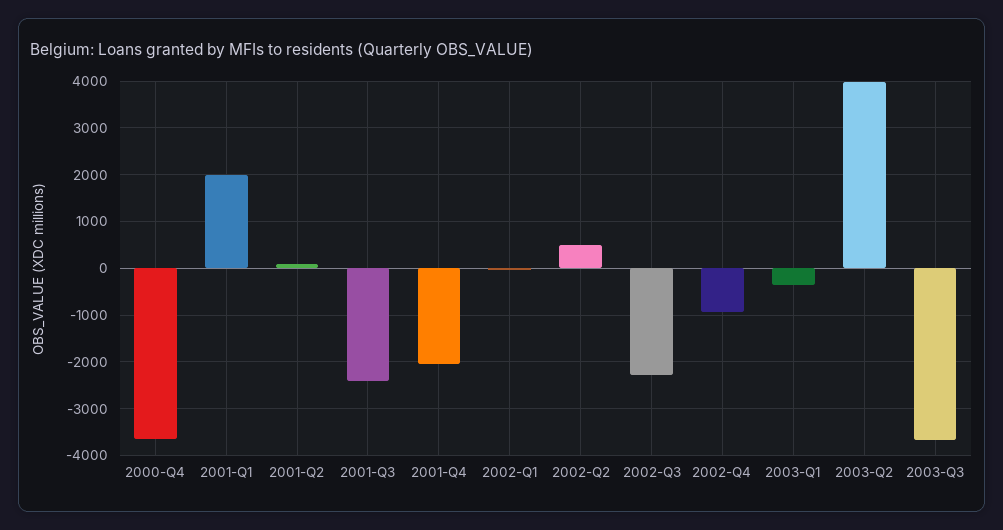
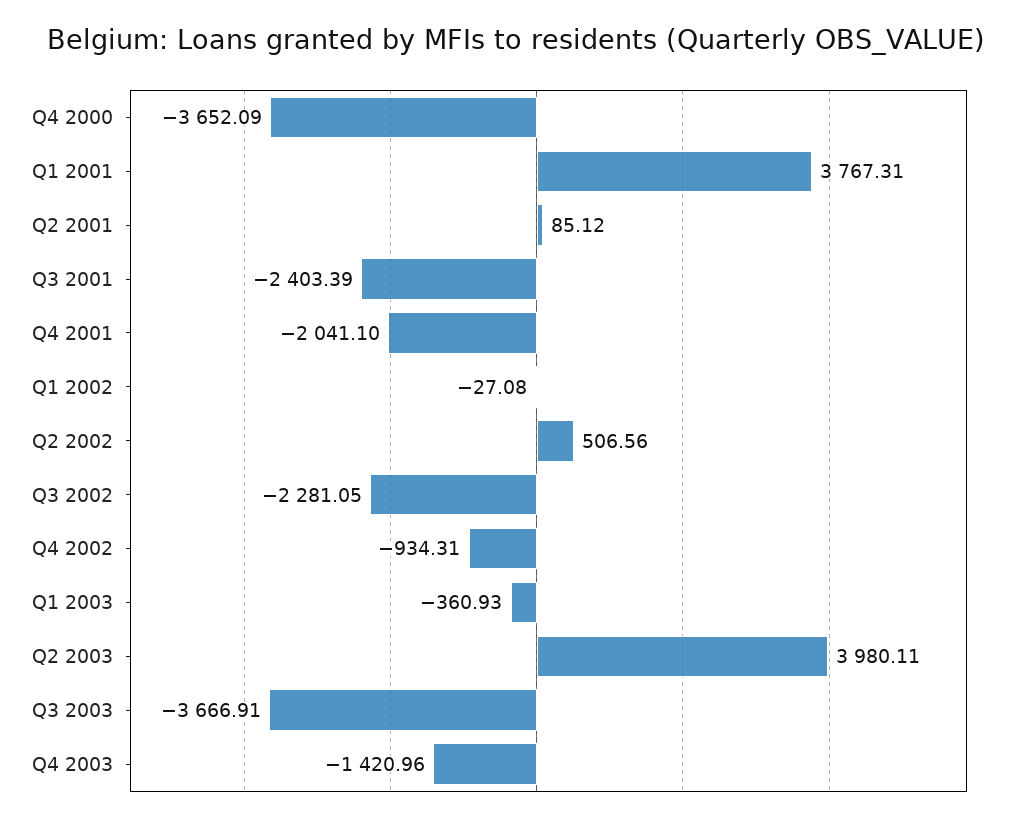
2001-Q1: 2000 -> 3767.31
Q4 2003: none -> -1420.96

